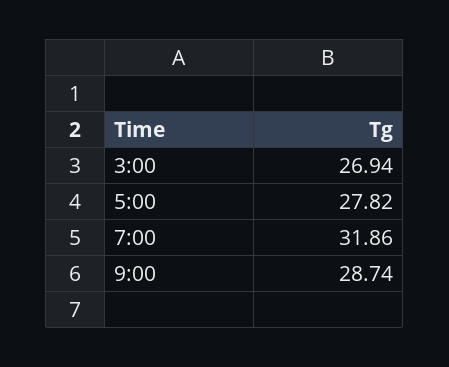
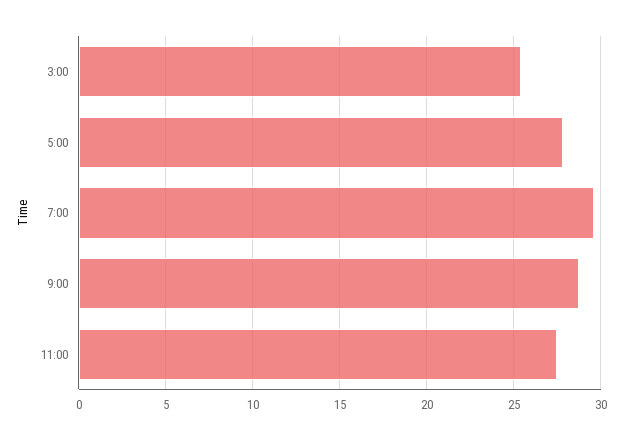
3:00: 26.94 -> 25.5
7:00: 31.86 -> 29.5
11:00: none -> 27.5

